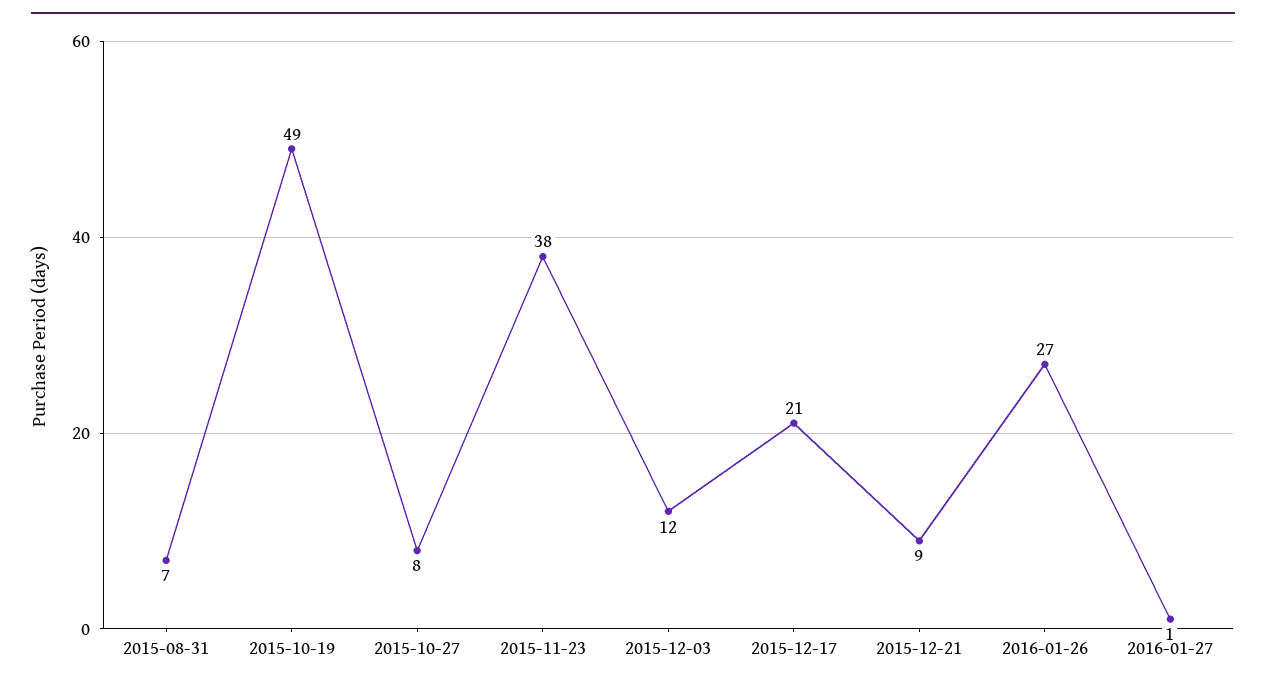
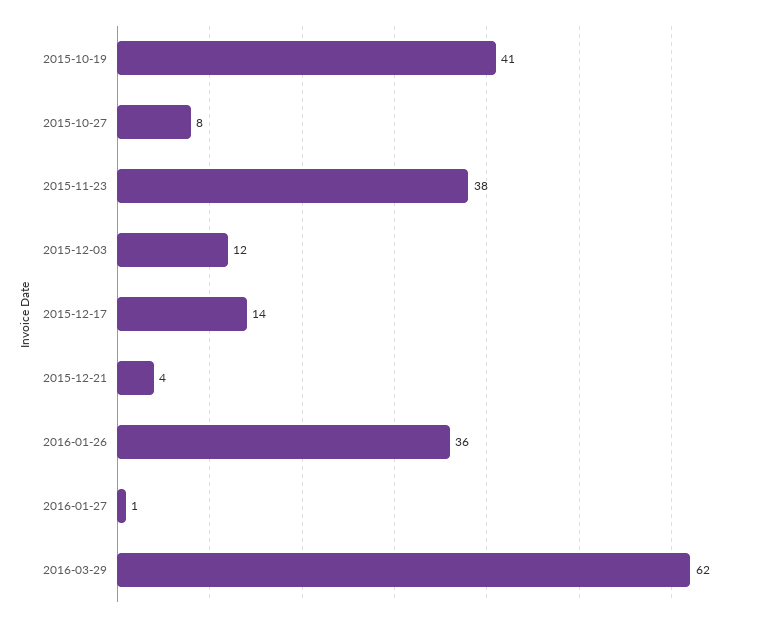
2015-08-31: 7 -> none
2015-10-19: 49 -> 41
2015-12-17: 21 -> 14
2015-12-21: 9 -> 4
2016-01-26: 27 -> 36
2016-03-29: none -> 62

